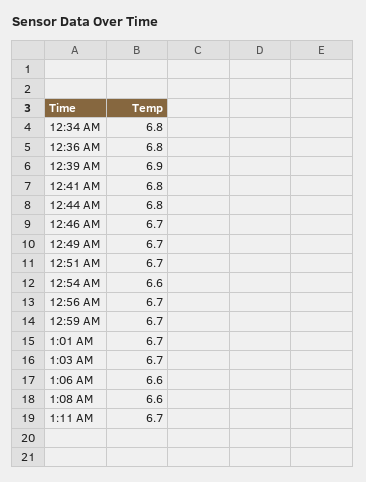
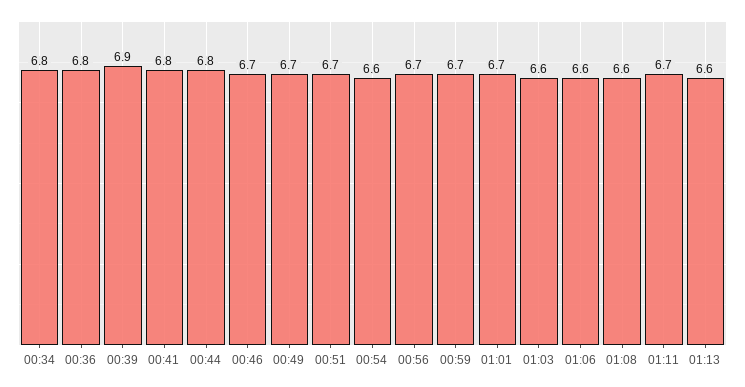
1:03 AM: 6.7 -> 6.6
01:13: none -> 6.6

